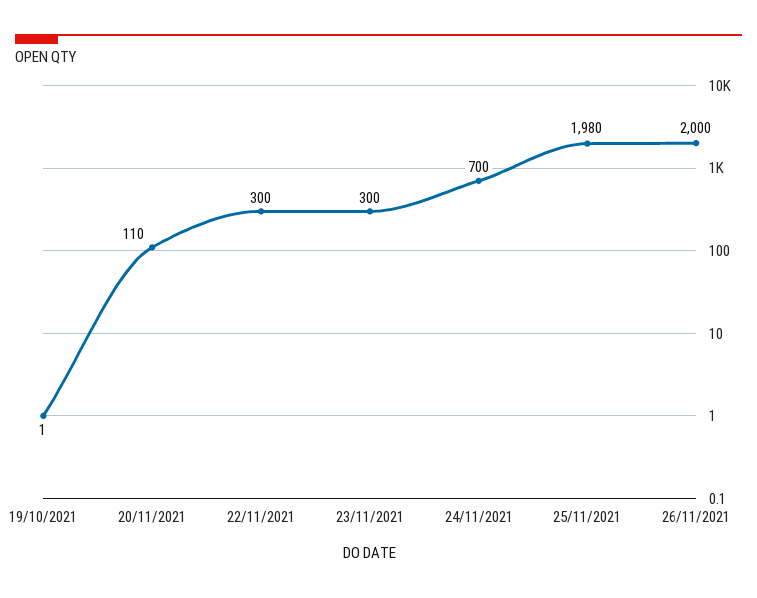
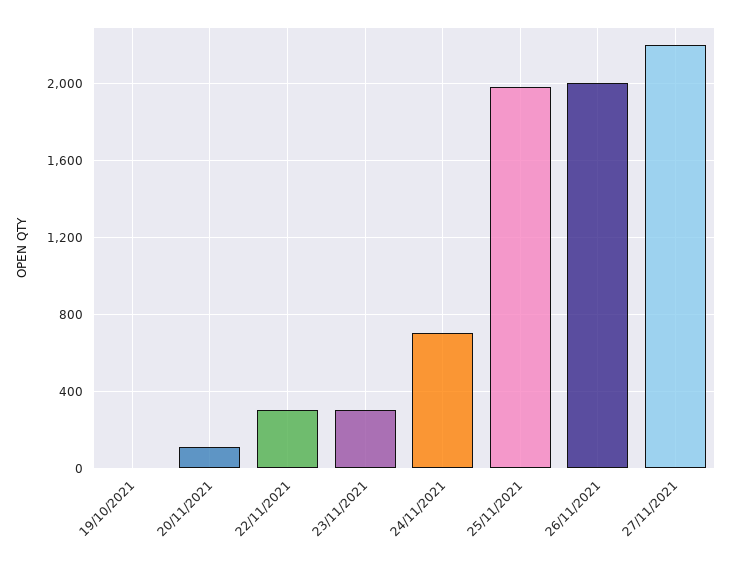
27/11/2021: none -> 2200

